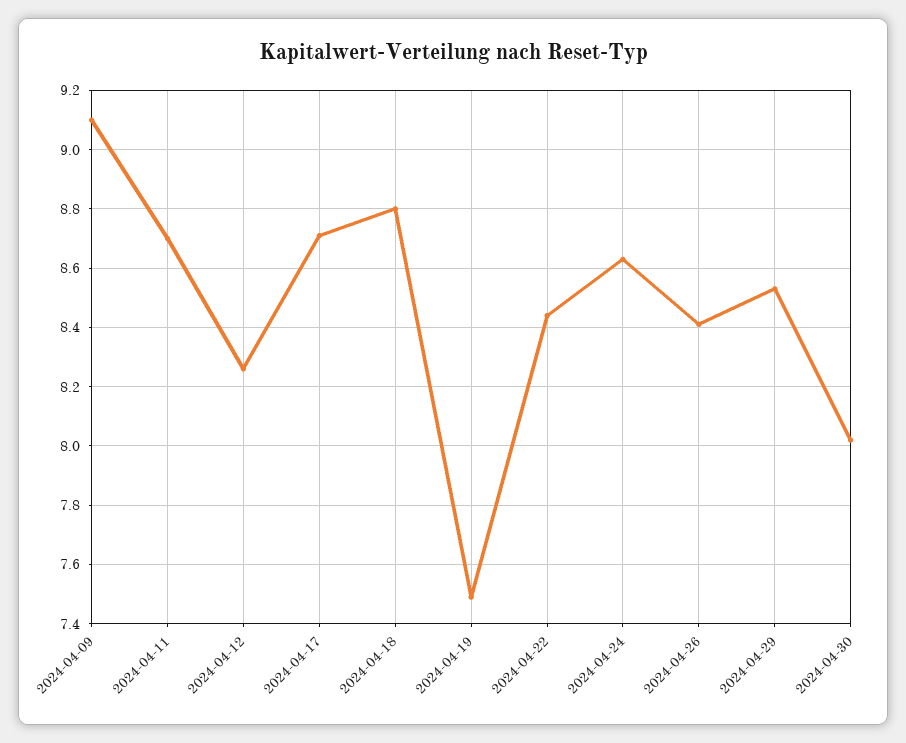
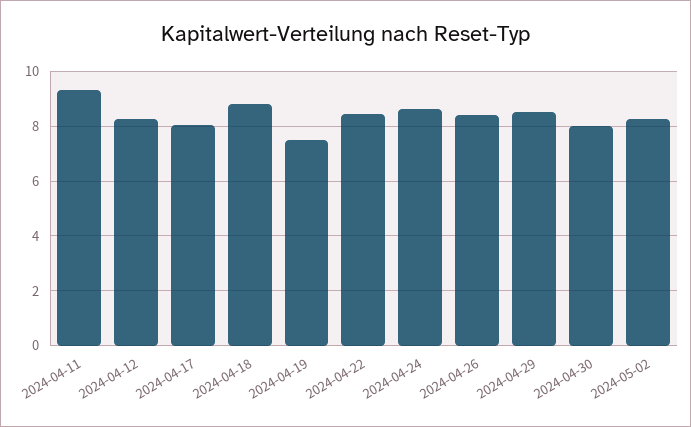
2024-04-09: 9.1 -> none
2024-04-11: 8.7 -> 9.25
2024-04-17: 8.7 -> 8
2024-05-02: none -> 8.25

